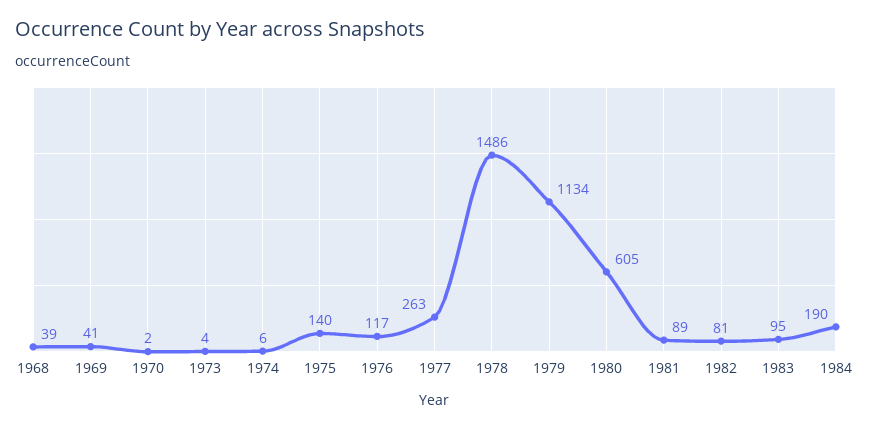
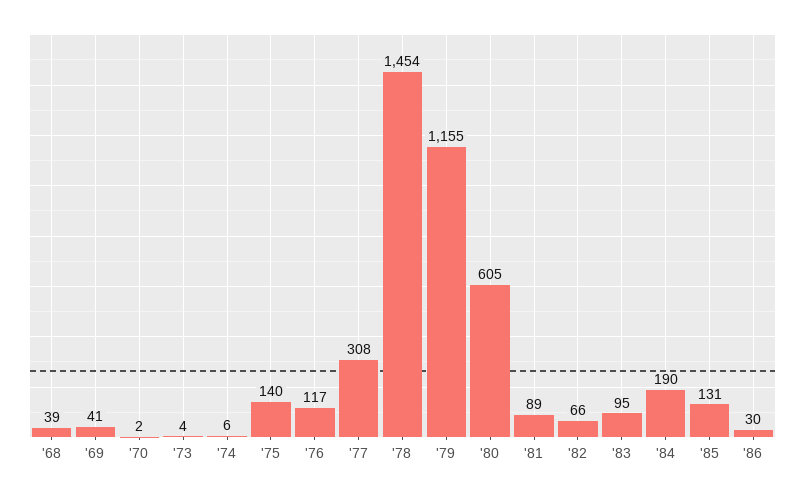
1977: 263 -> 308
1978: 1486 -> 1454
1979: 1134 -> 1155
1982: 81 -> 66
'85: none -> 131
'86: none -> 30

